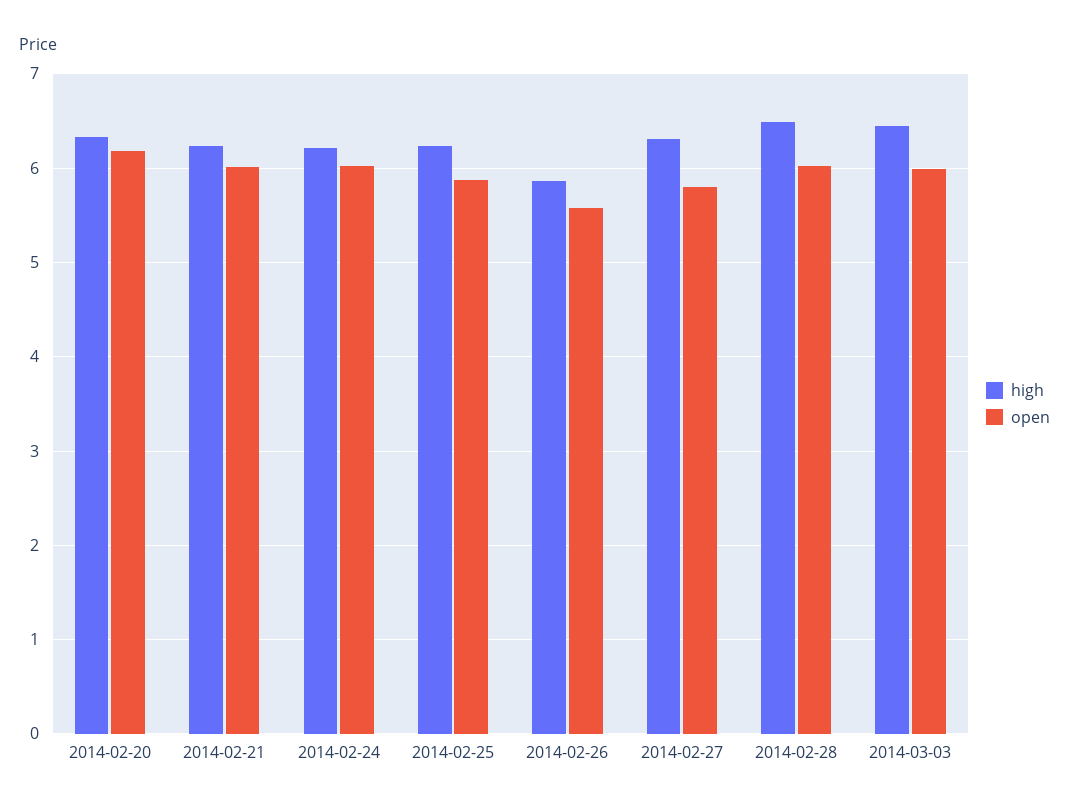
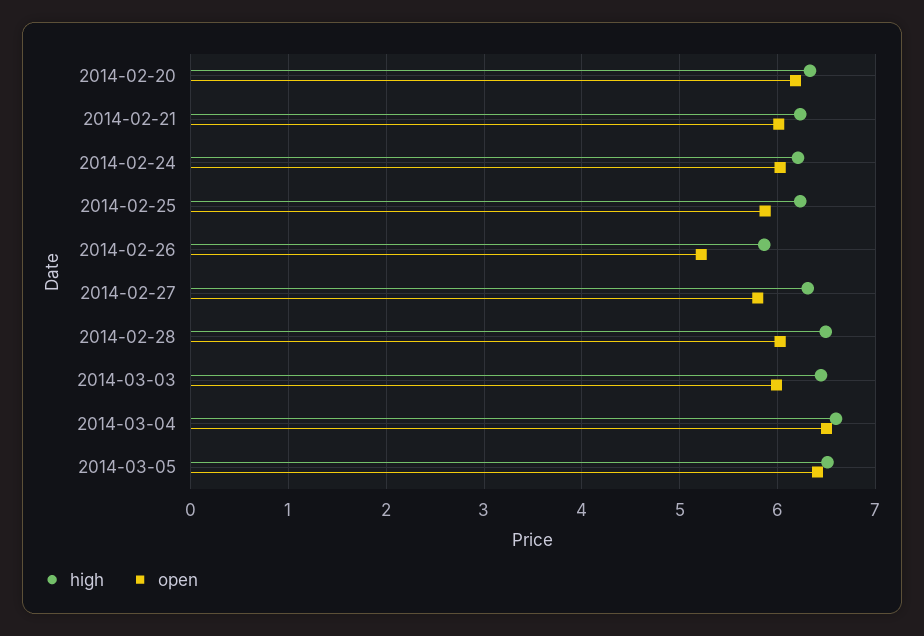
open, 2014-02-26: 5.6 -> 5.2
high, 2014-03-04: none -> 6.6
open, 2014-03-04: none -> 6.5
high, 2014-03-05: none -> 6.5
open, 2014-03-05: none -> 6.4

